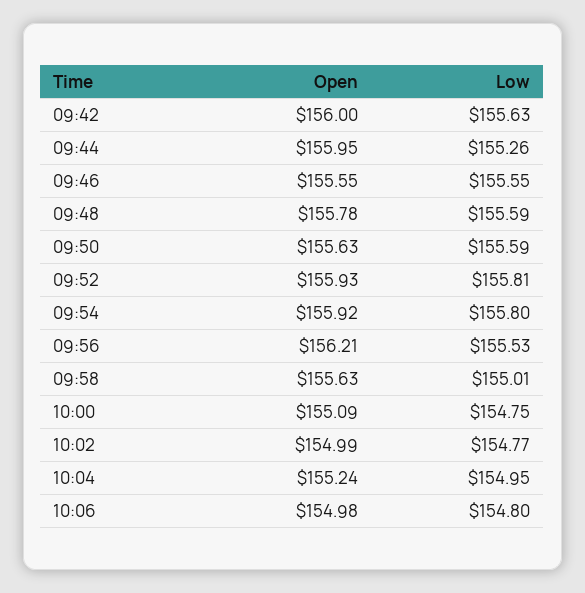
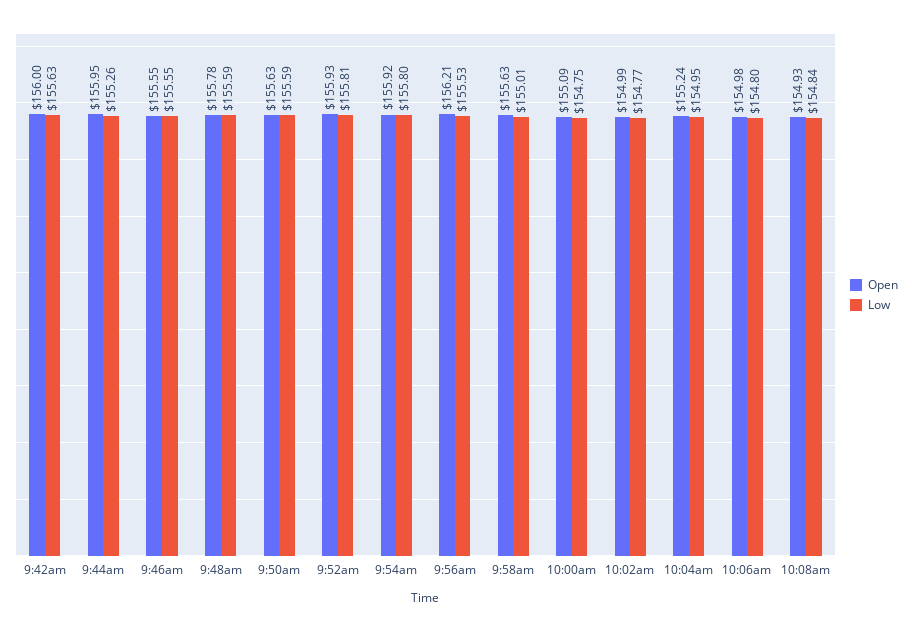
Open, 10:08am: none -> 154.93
Low, 10:08am: none -> 154.84

